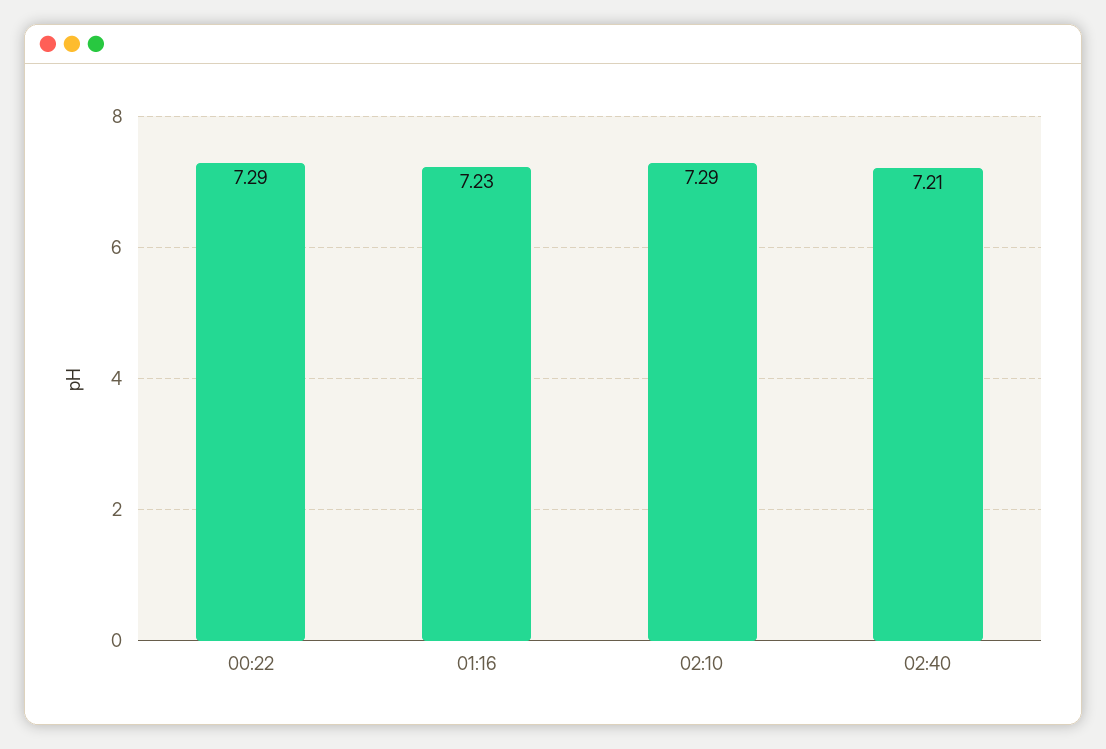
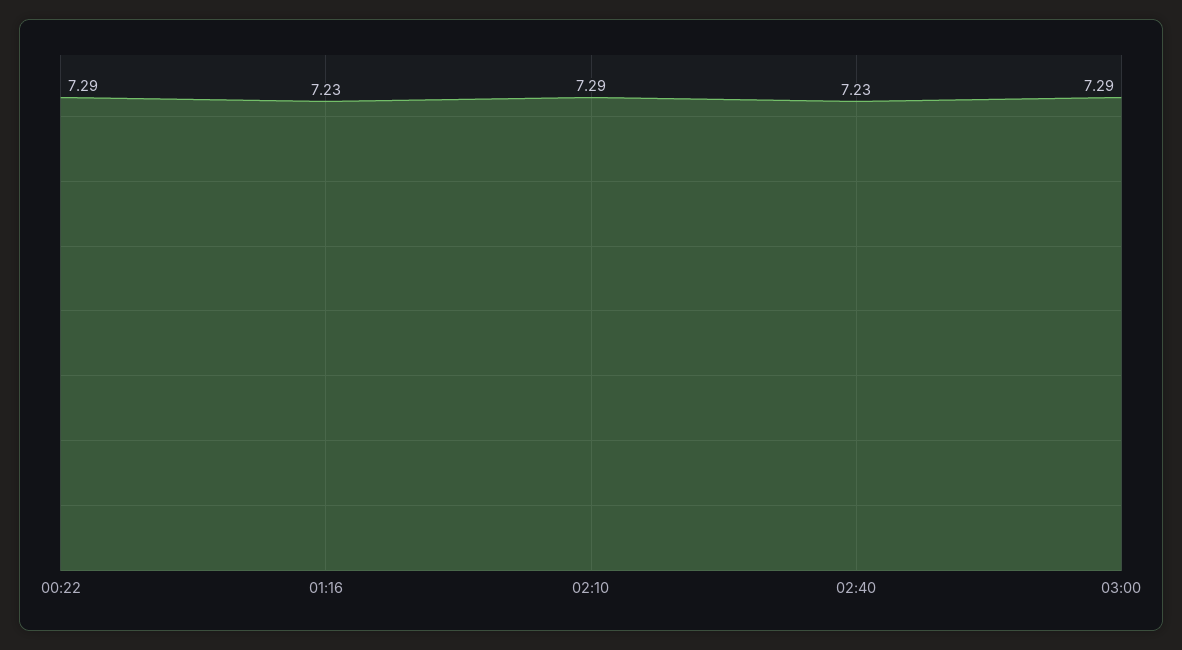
02:40: 7.21 -> 7.23
03:00: none -> 7.29

